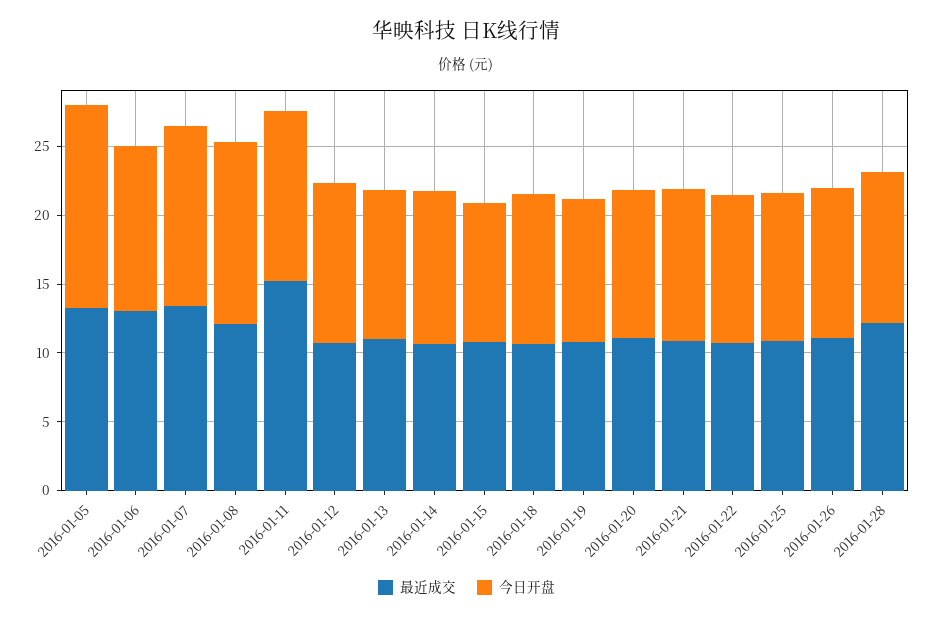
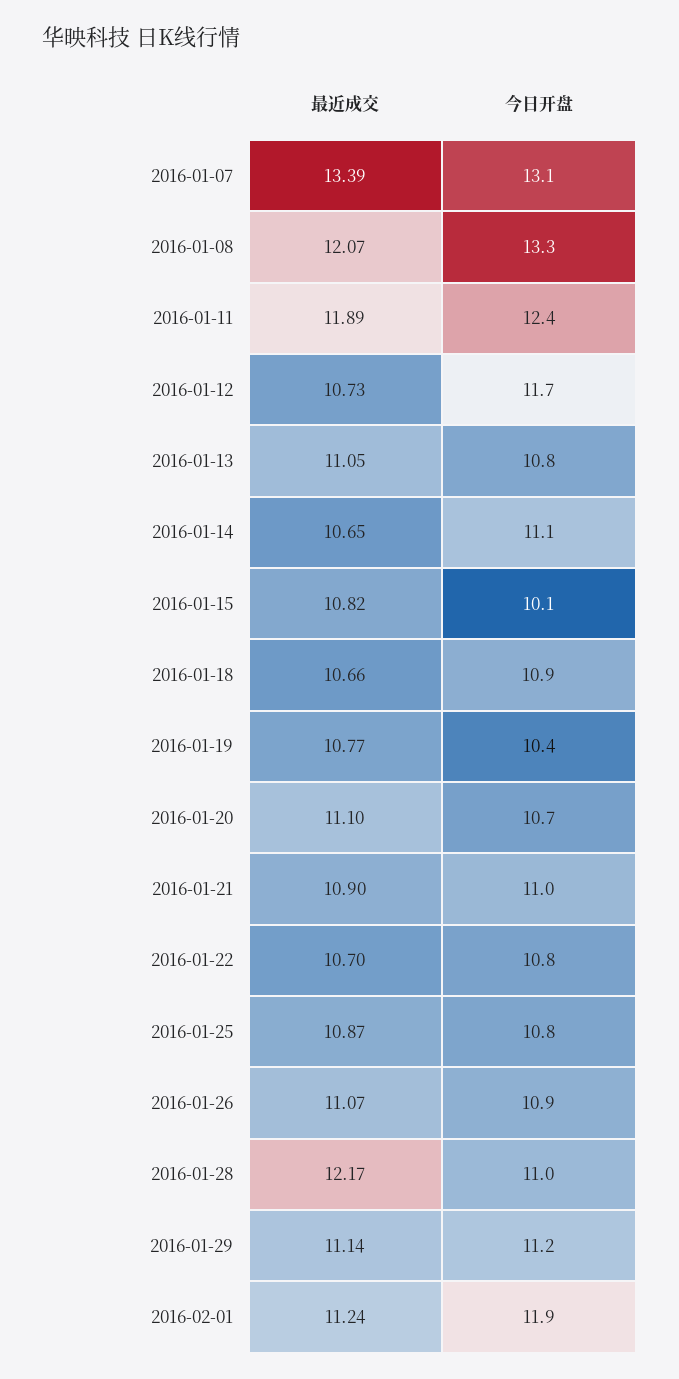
最近成交, 2016-01-05: 13 -> none
今日开盘, 2016-01-05: 15 -> none
最近成交, 2016-01-06: 13 -> none
今日开盘, 2016-01-06: 12 -> none
最近成交, 2016-01-11: 15 -> 11.89
最近成交, 2016-01-29: none -> 11.14
今日开盘, 2016-01-29: none -> 11.2
最近成交, 2016-02-01: none -> 11.24
今日开盘, 2016-02-01: none -> 11.9

